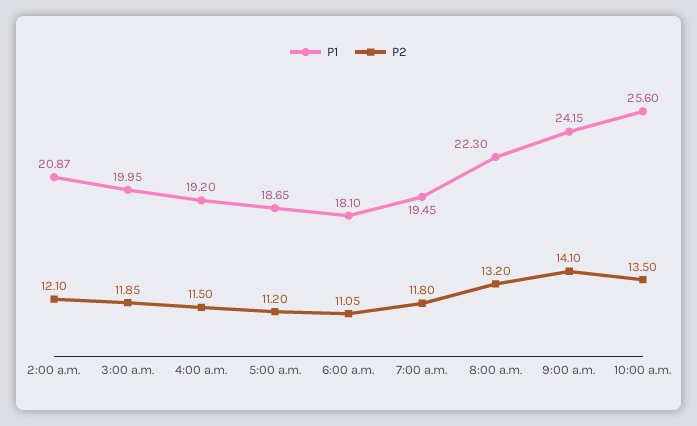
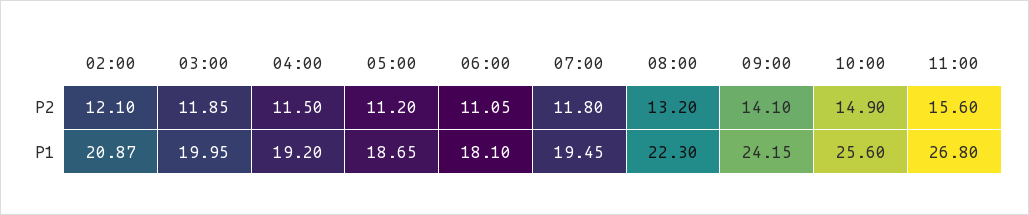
P2, 10:00 a.m.: 13.5 -> 14.9
P2, 11:00: none -> 15.6
P1, 11:00: none -> 26.8

